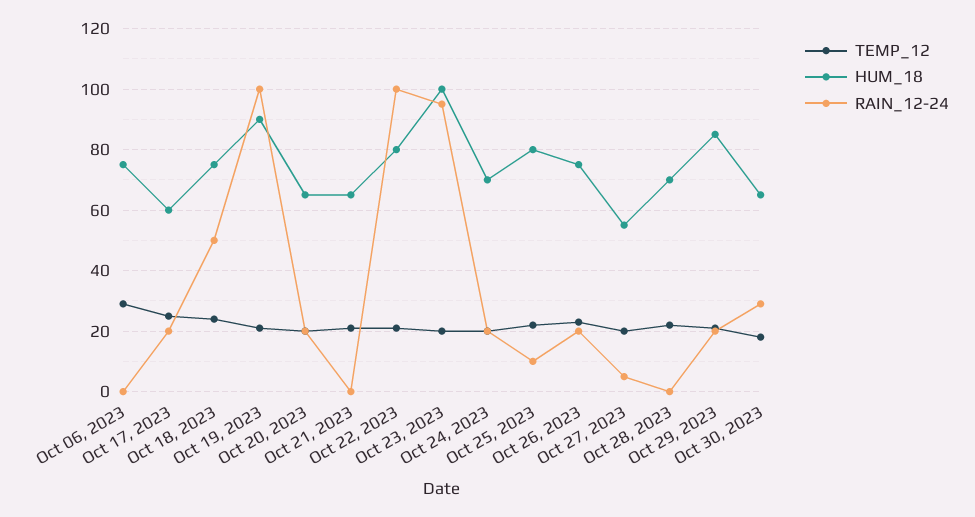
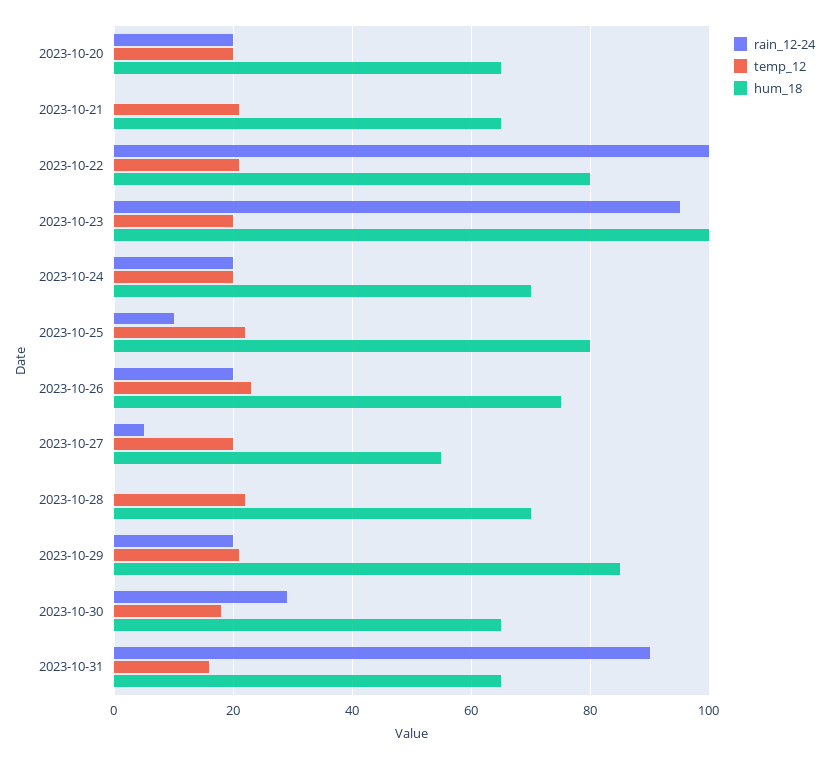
TEMP_12, Oct 06, 2023: 30 -> none
HUM_18, Oct 06, 2023: 75 -> none
RAIN_12-24, Oct 06, 2023: 0 -> none
TEMP_12, Oct 17, 2023: 25 -> none
HUM_18, Oct 17, 2023: 60 -> none
RAIN_12-24, Oct 17, 2023: 20 -> none
TEMP_12, Oct 18, 2023: 25 -> none
HUM_18, Oct 18, 2023: 75 -> none
RAIN_12-24, Oct 18, 2023: 50 -> none
TEMP_12, Oct 19, 2023: 20 -> none
HUM_18, Oct 19, 2023: 90 -> none
RAIN_12-24, Oct 19, 2023: 100 -> none
RAIN_12-24, 2023-10-31: none -> 90
TEMP_12, 2023-10-31: none -> 15
HUM_18, 2023-10-31: none -> 65

